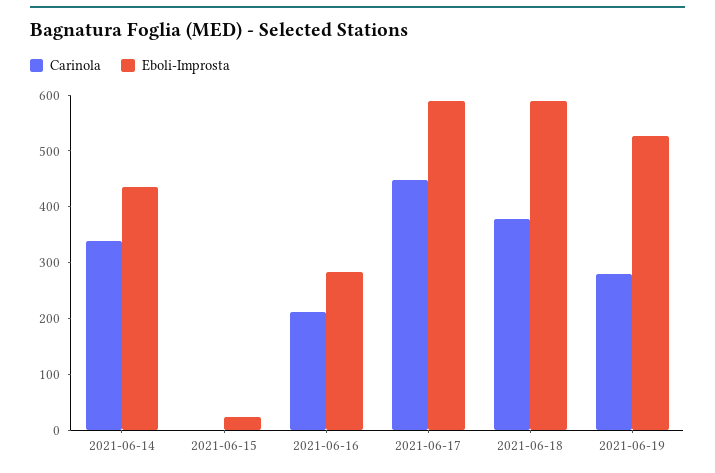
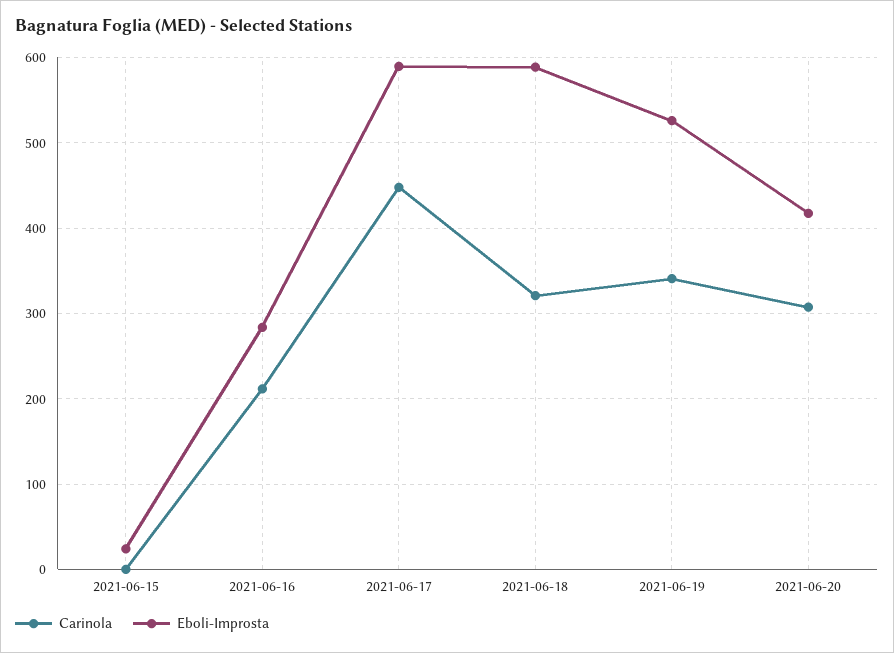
Carinola, 2021-06-14: 340 -> none
Eboli-Improsta, 2021-06-14: 440 -> none
Carinola, 2021-06-18: 380 -> 320
Carinola, 2021-06-19: 280 -> 340
Carinola, 2021-06-20: none -> 310
Eboli-Improsta, 2021-06-20: none -> 420

